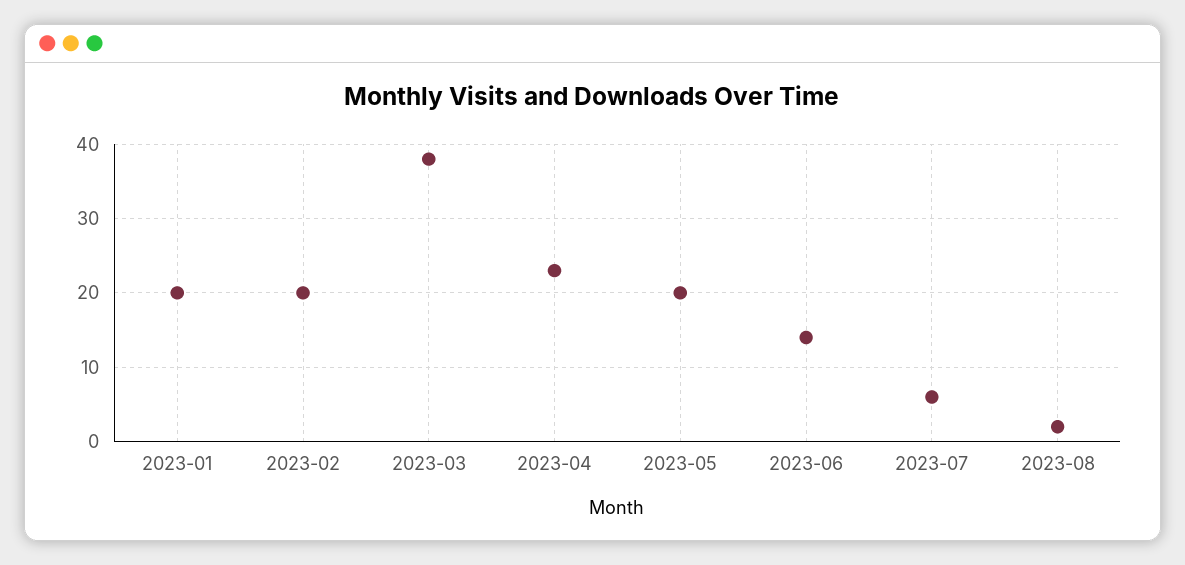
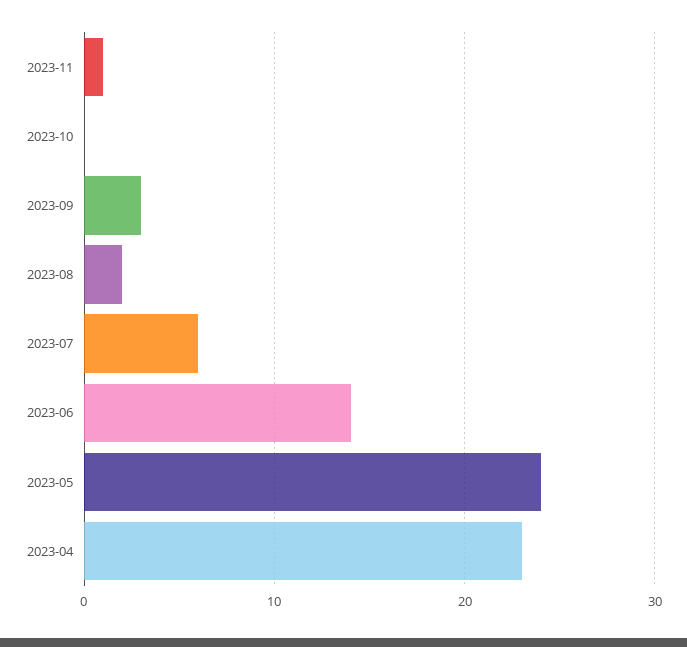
2023-01: 20 -> none
2023-02: 20 -> none
2023-03: 38 -> none
2023-05: 20 -> 24
2023-11: none -> 1
2023-10: none -> 0
2023-09: none -> 3

